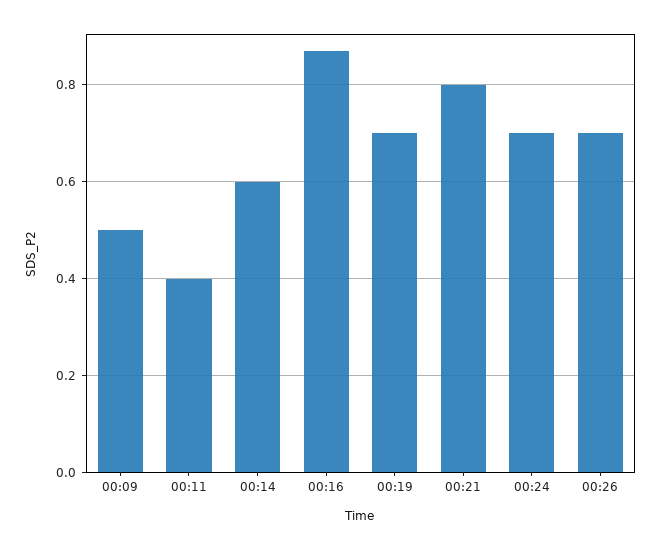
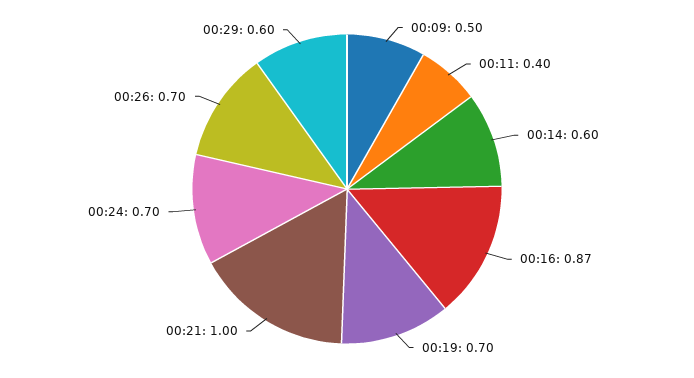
00:21: 0.8 -> 1
00:29: none -> 0.6

